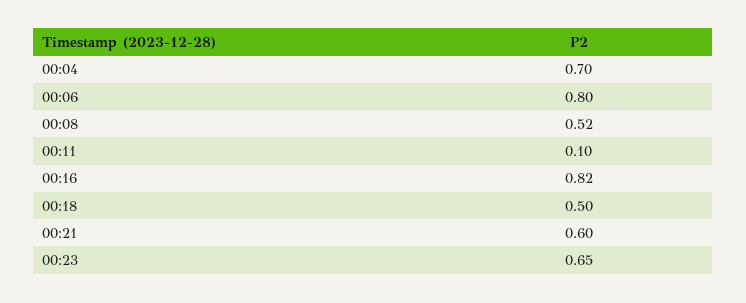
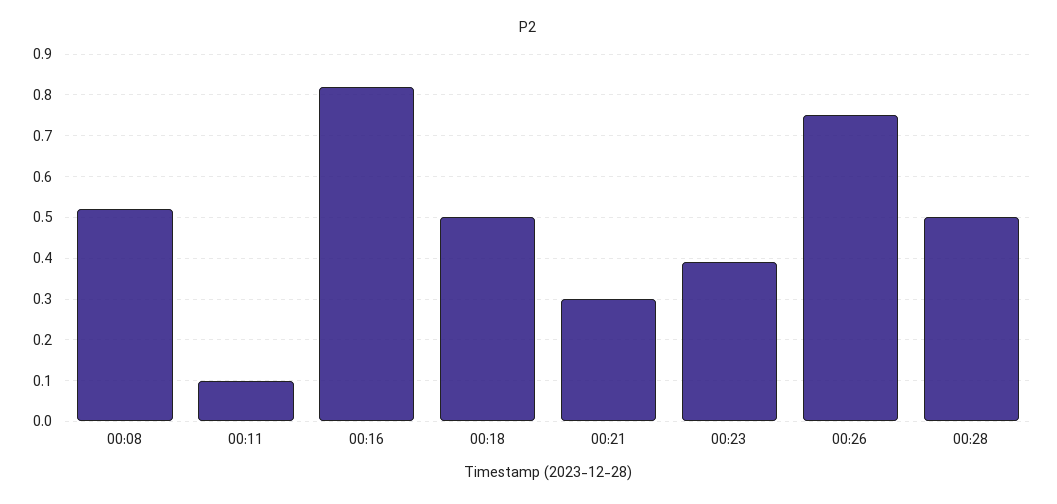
00:04: 0.7 -> none
00:06: 0.8 -> none
00:21: 0.6 -> 0.3
00:23: 0.65 -> 0.4
00:26: none -> 0.75
00:28: none -> 0.5

